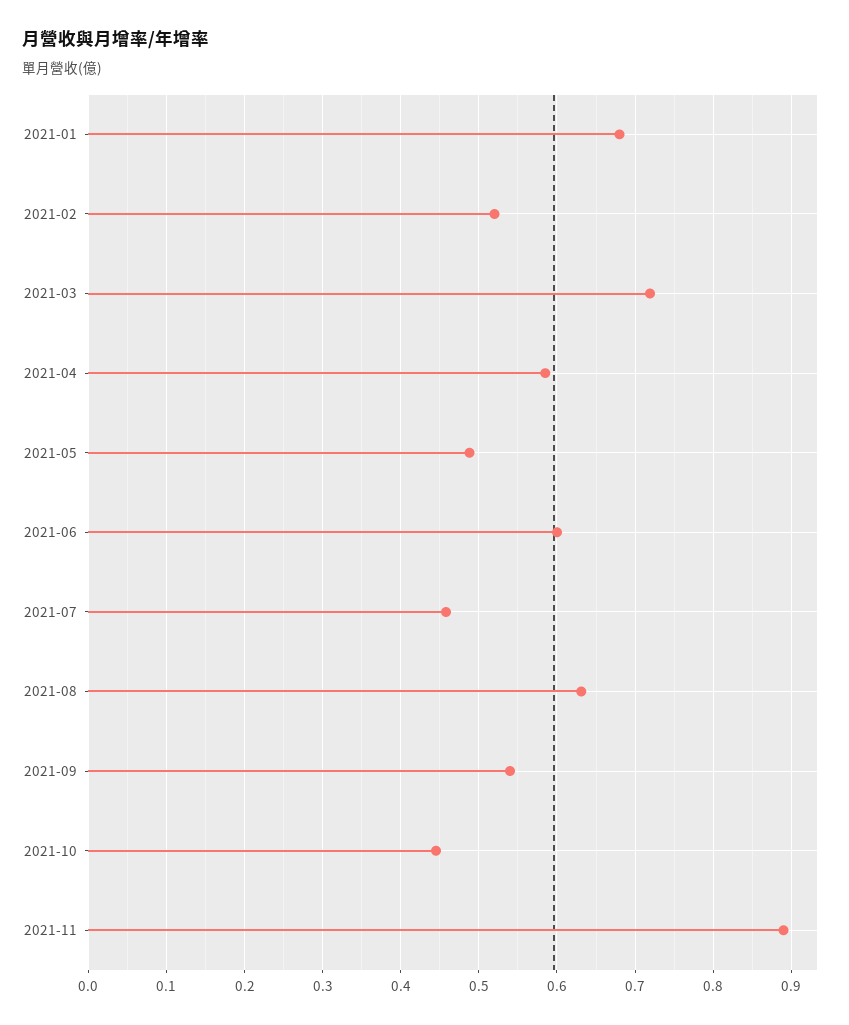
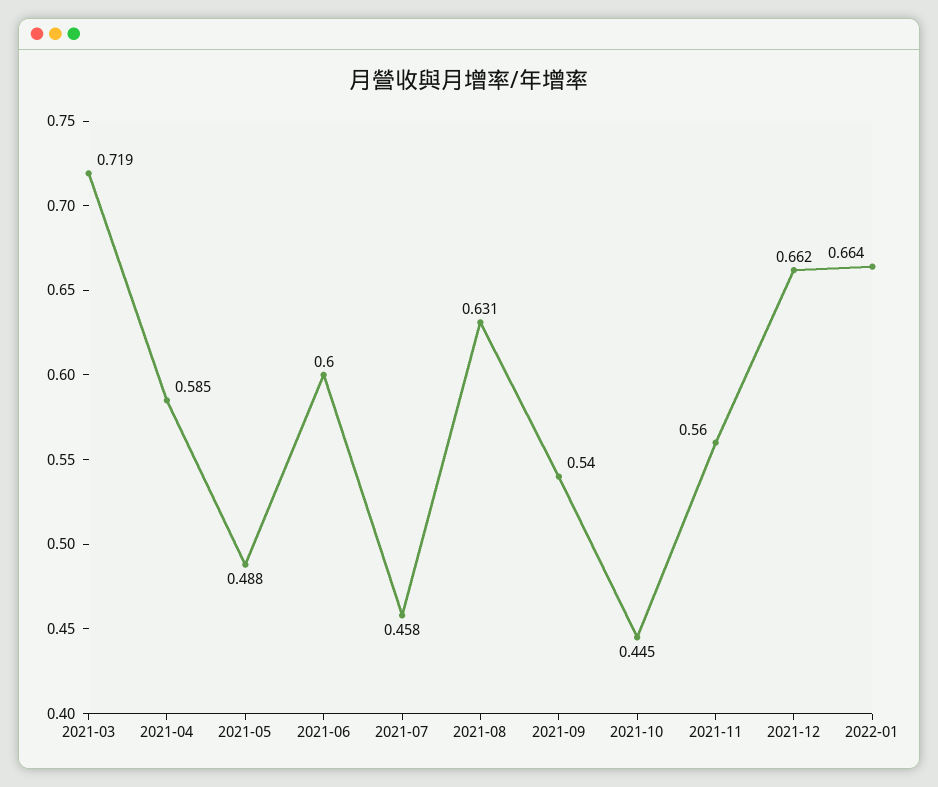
2021-01: 0.68 -> none
2021-02: 0.52 -> none
2021-11: 0.89 -> 0.56
2021-12: none -> 0.662
2022-01: none -> 0.664

